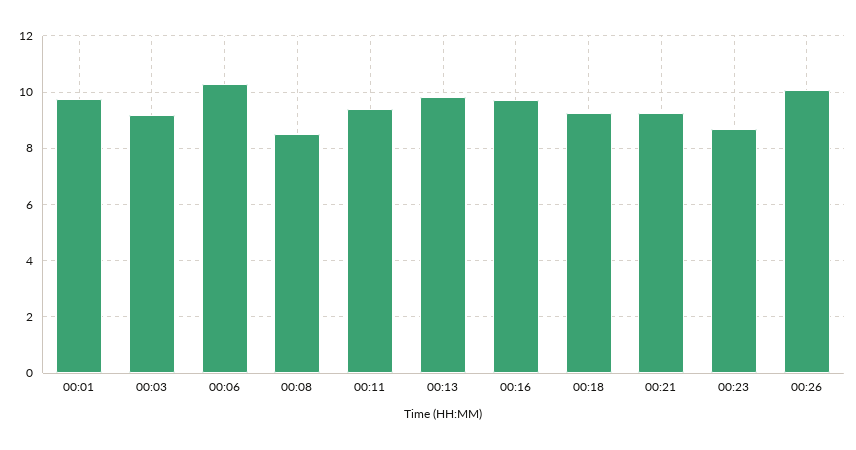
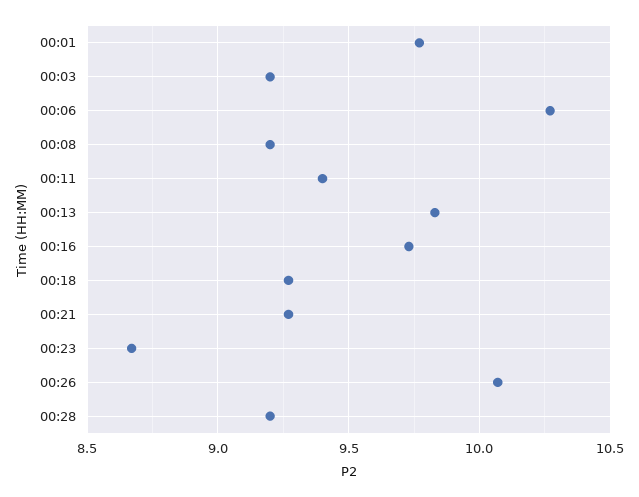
00:08: 8.5 -> 9.2
00:28: none -> 9.2

